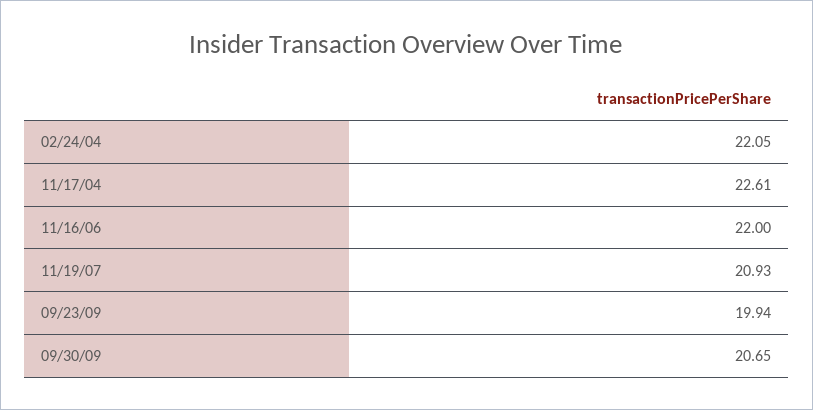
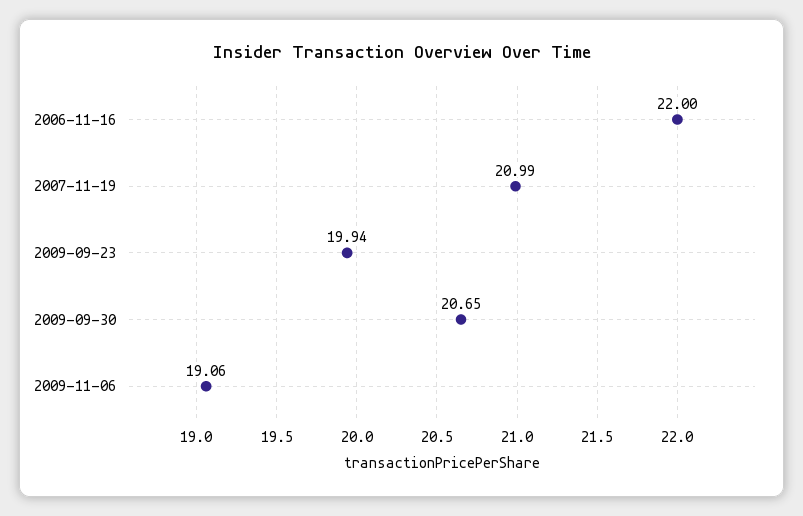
02/24/04: 22.05 -> none
11/17/04: 22.61 -> none
11/19/07: 20.93 -> 20.99
2009-11-06: none -> 19.06

